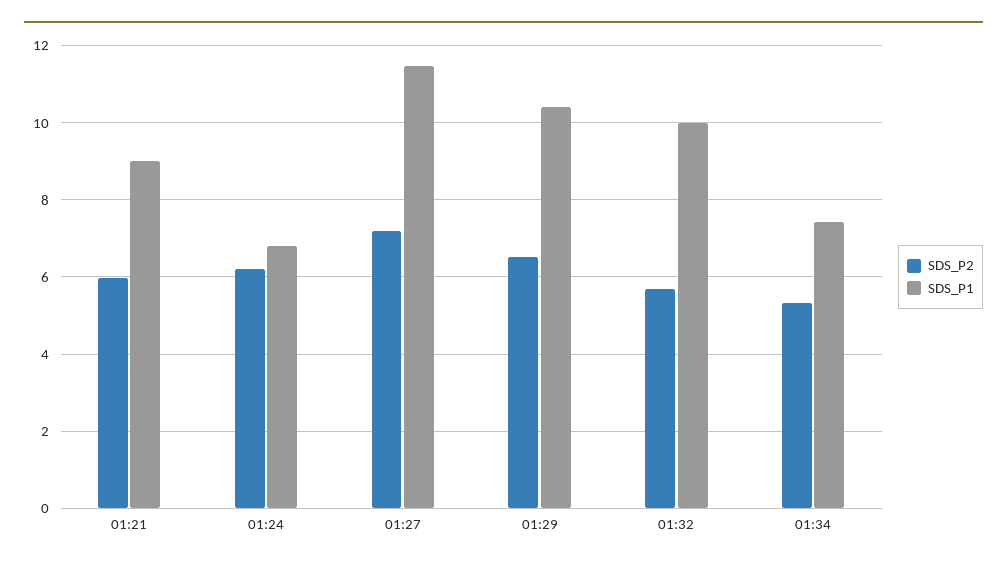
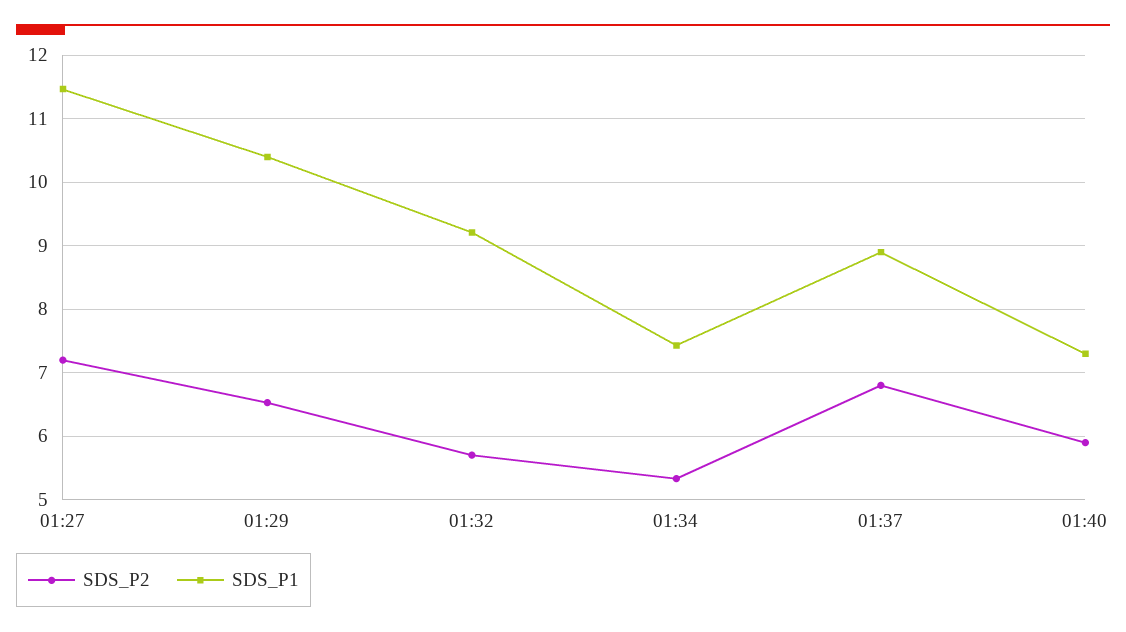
SDS_P2, 01:21: 6 -> none
SDS_P1, 01:21: 9 -> none
SDS_P2, 01:24: 6.2 -> none
SDS_P1, 01:24: 6.8 -> none
SDS_P1, 01:32: 10 -> 9.2
SDS_P2, 01:37: none -> 6.8
SDS_P1, 01:37: none -> 8.9
SDS_P2, 01:40: none -> 5.9
SDS_P1, 01:40: none -> 7.3

